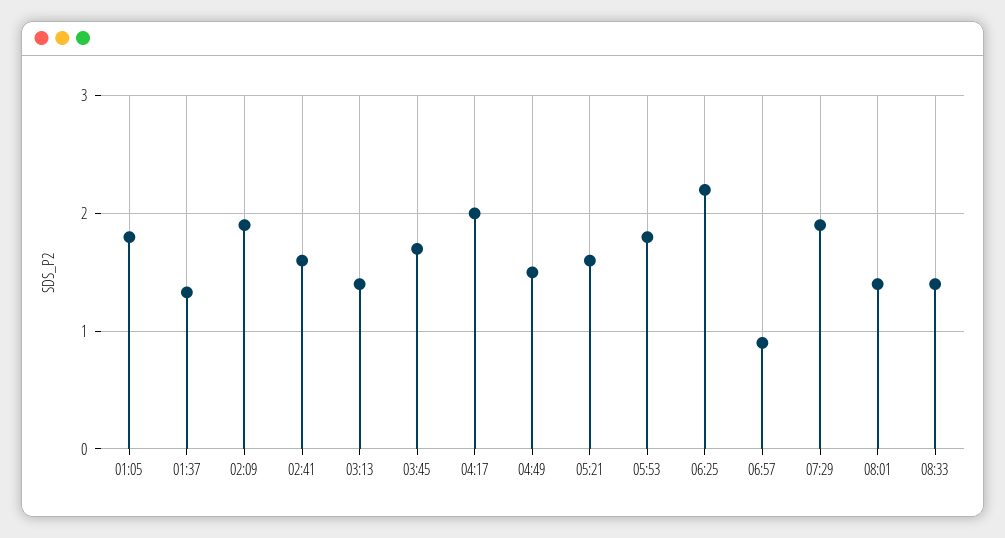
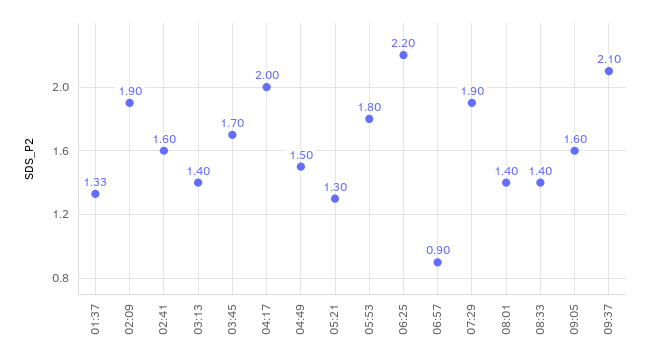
01:05: 1.8 -> none
05:21: 1.6 -> 1.3
09:05: none -> 1.6
09:37: none -> 2.1

